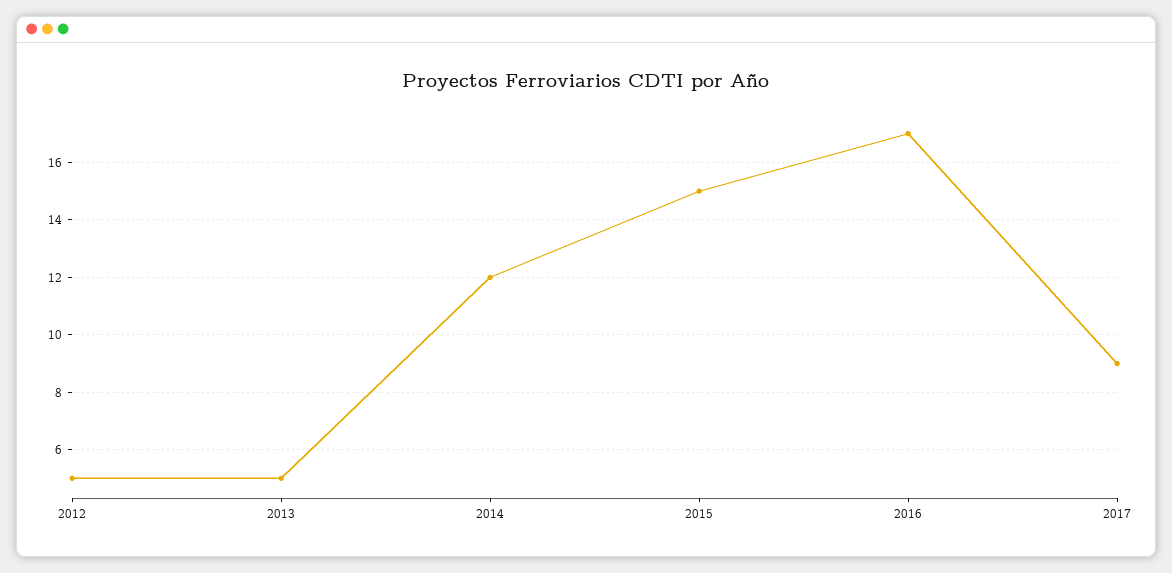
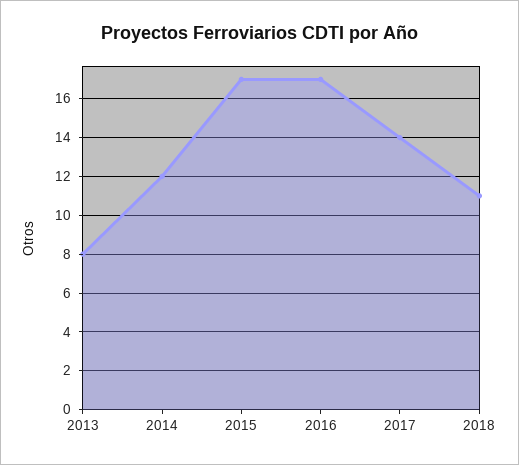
2012: 5 -> none
2013: 5 -> 8
2015: 15 -> 17
2017: 9 -> 14
2018: none -> 11

